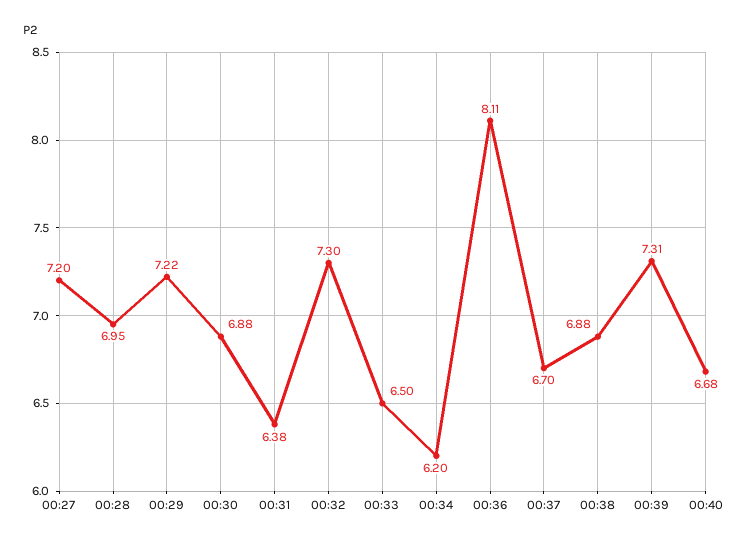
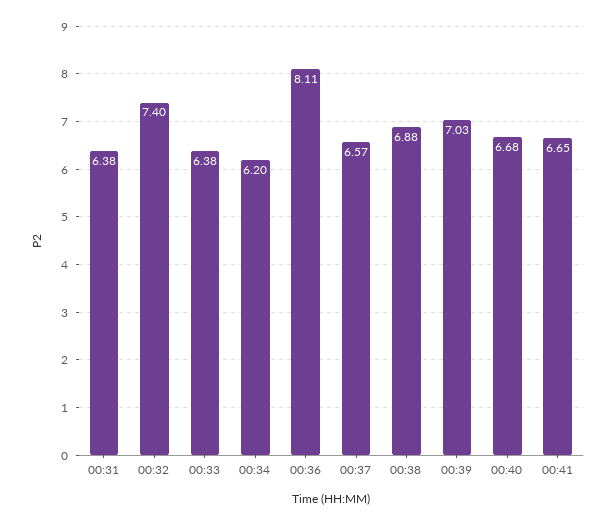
00:27: 7.2 -> none
00:28: 6.95 -> none
00:29: 7.22 -> none
00:30: 6.88 -> none
00:32: 7.3 -> 7.4
00:33: 6.5 -> 6.38
00:37: 6.7 -> 6.57
00:39: 7.31 -> 7.03
00:41: none -> 6.65

